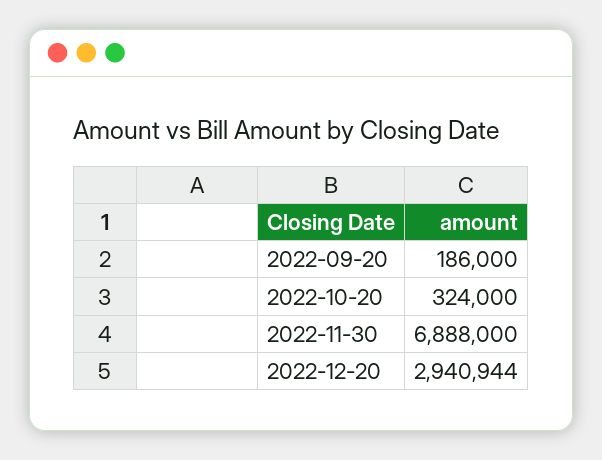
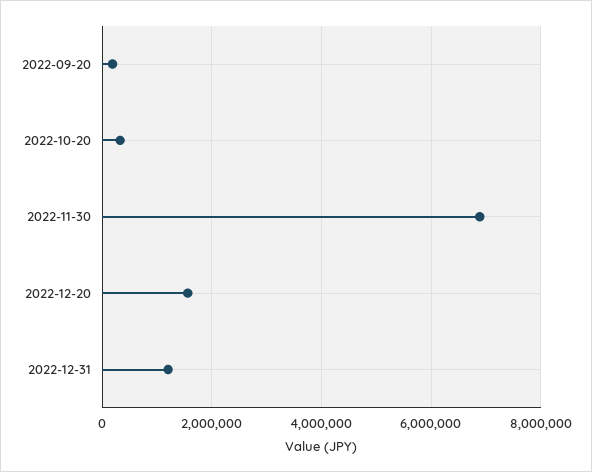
2022-12-20: 2940944 -> 1600000
2022-12-31: none -> 1200000

